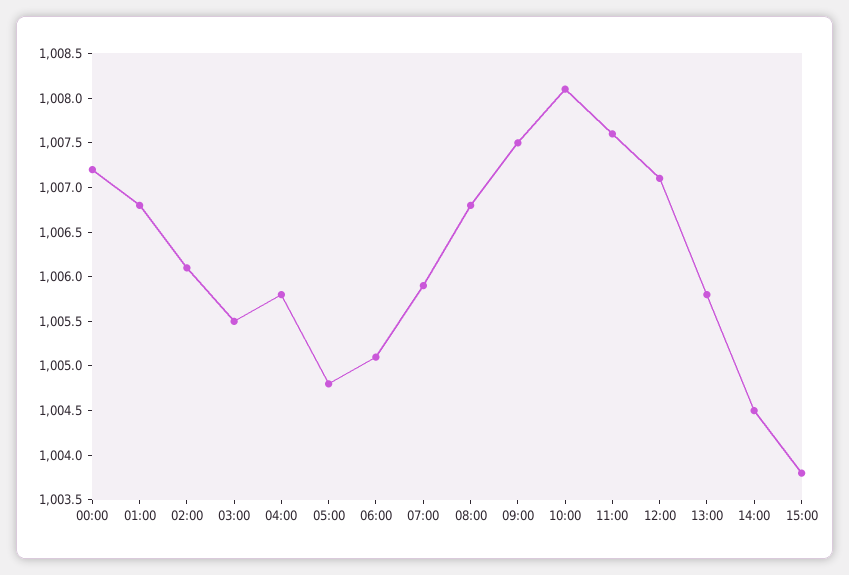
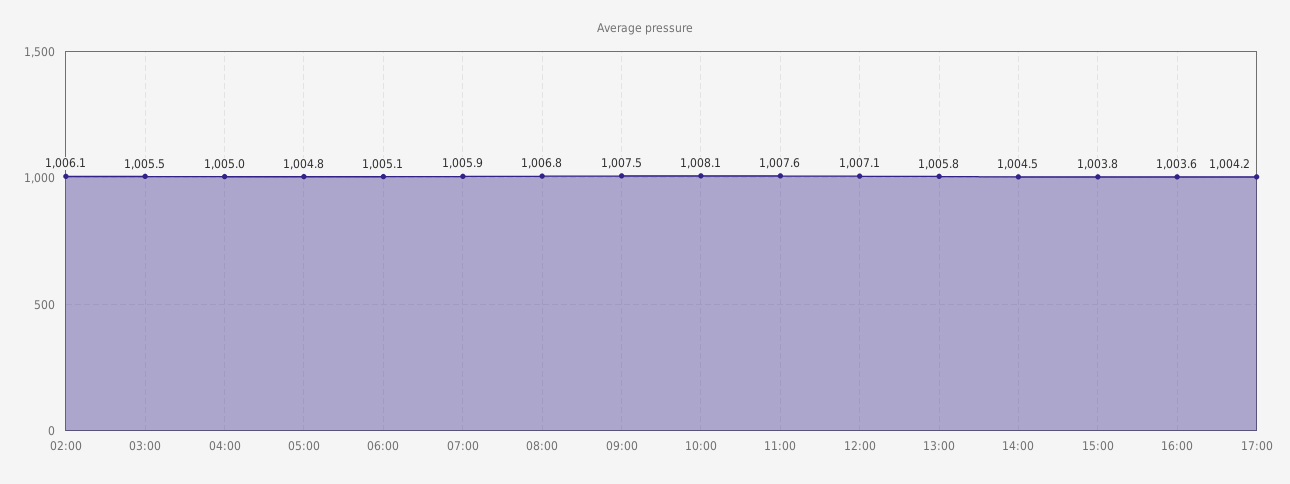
00:00: 1007.2 -> none
01:00: 1006.8 -> none
04:00: 1005.8 -> 1005
16:00: none -> 1003.6
17:00: none -> 1004.2

